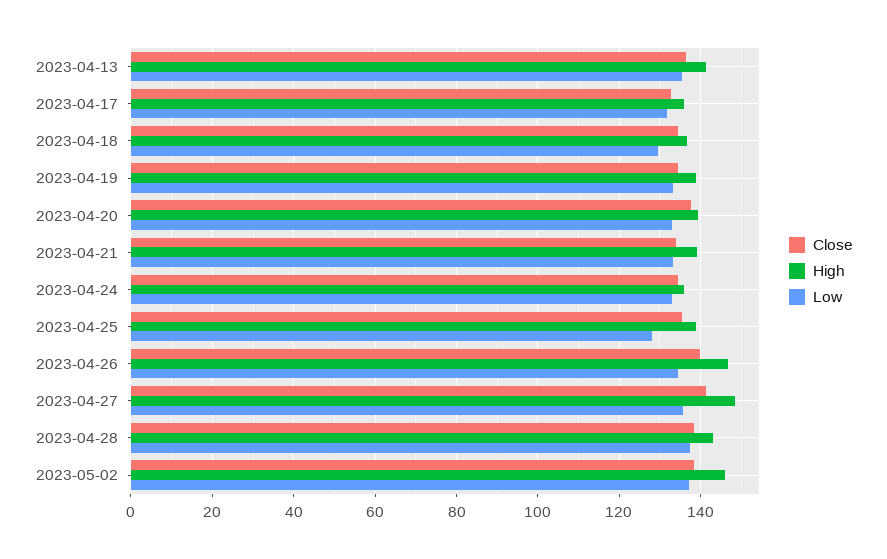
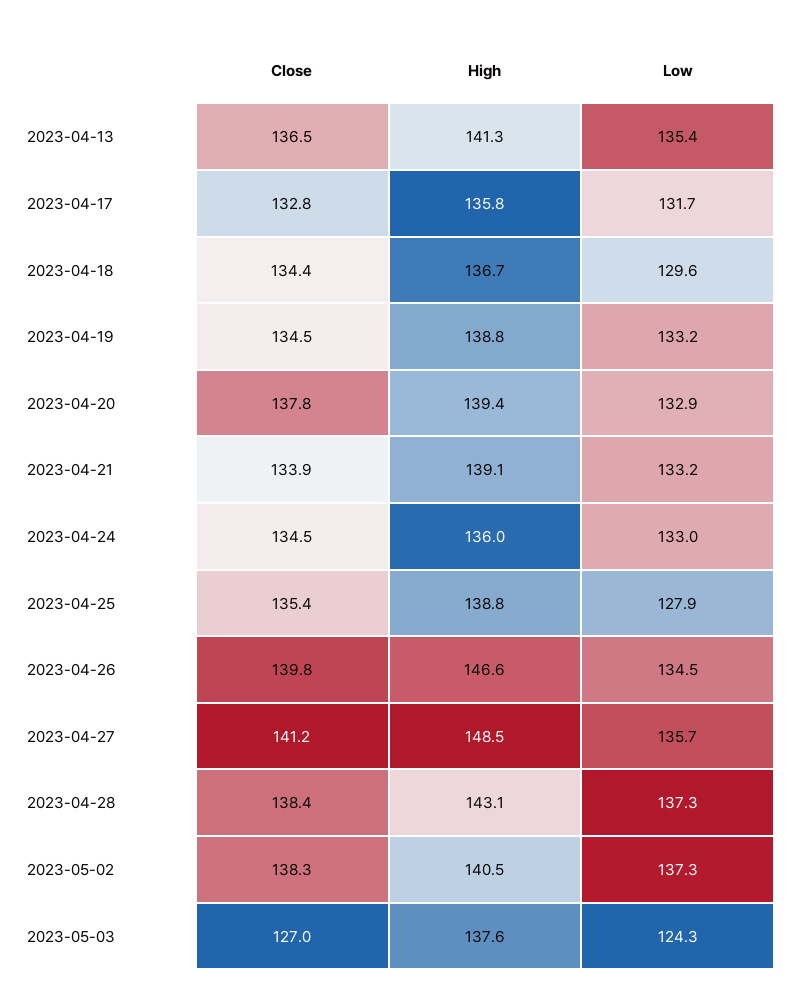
High, 2023-05-02: 146 -> 140.5
Close, 2023-05-03: none -> 127
High, 2023-05-03: none -> 137.6
Low, 2023-05-03: none -> 124.3

